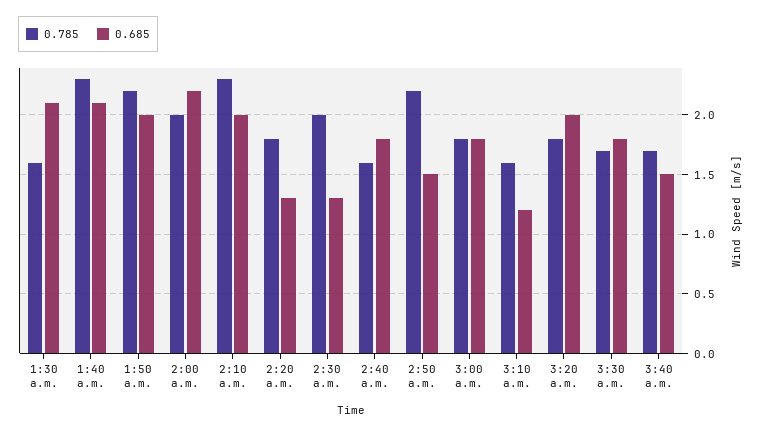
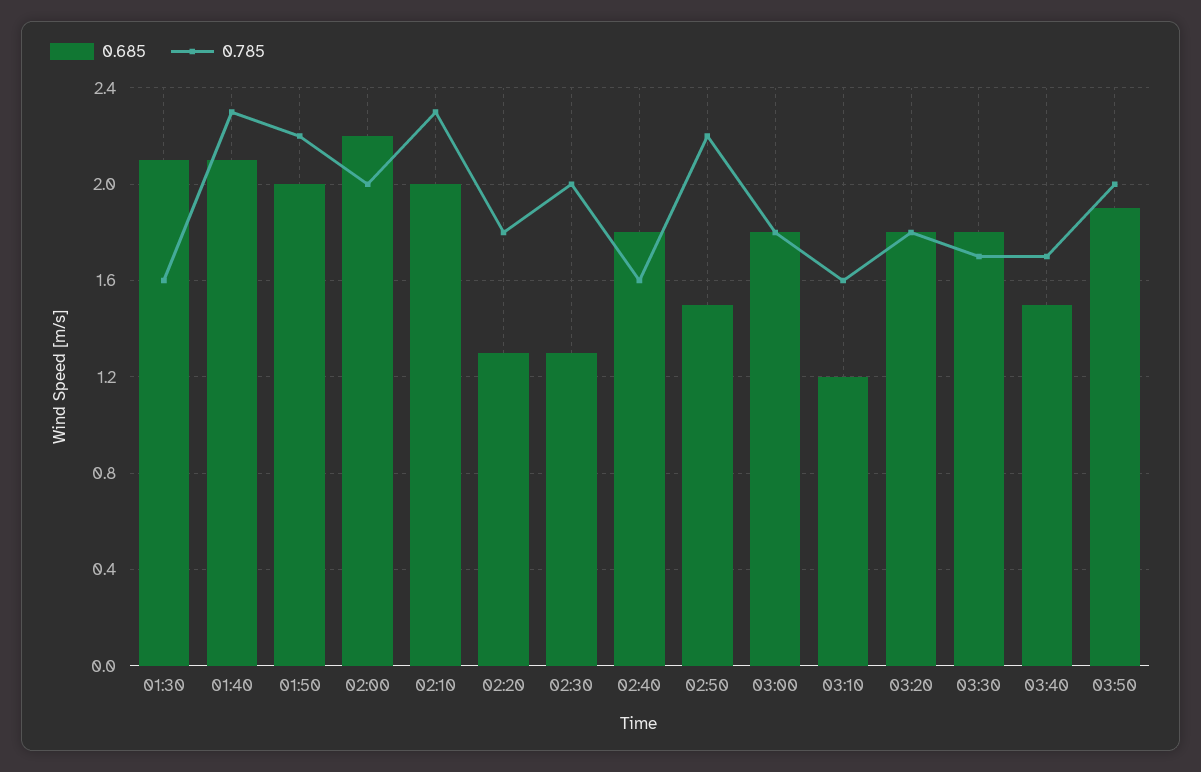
0.685, 3:20 a.m.: 2 -> 1.8
0.685, 03:50: none -> 1.9
0.785, 03:50: none -> 2

